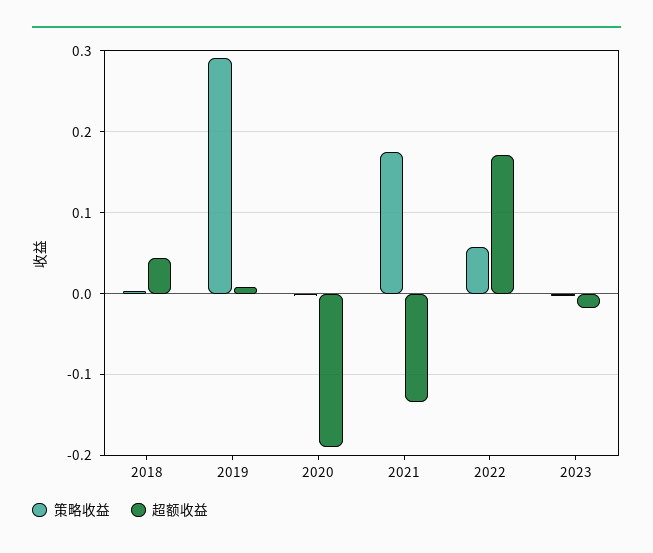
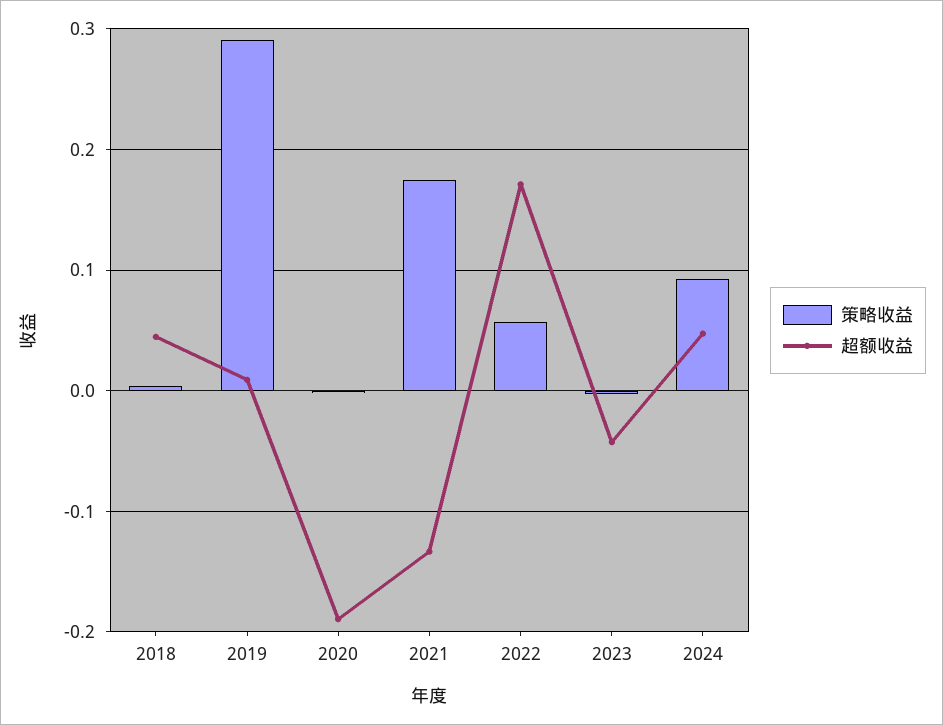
超额收益, 2023: -0.02 -> -0.04
策略收益, 2024: none -> 0.09
超额收益, 2024: none -> 0.05

